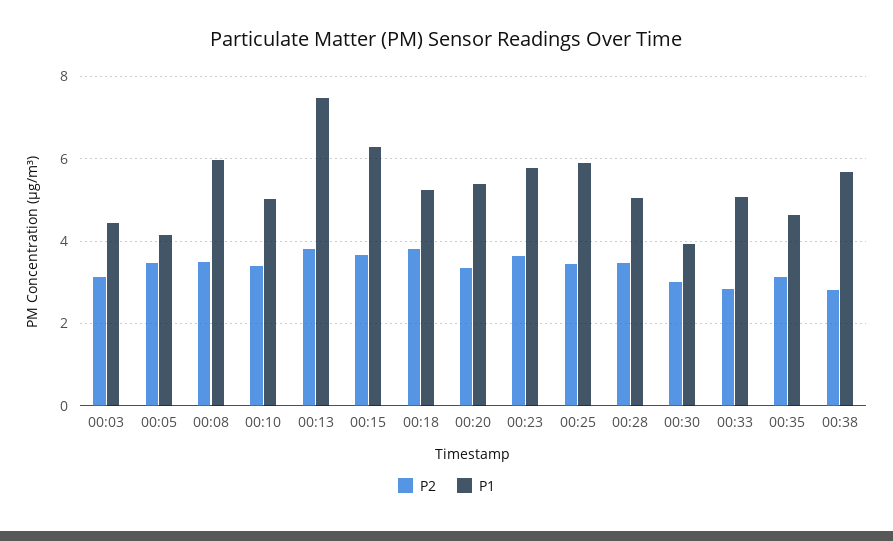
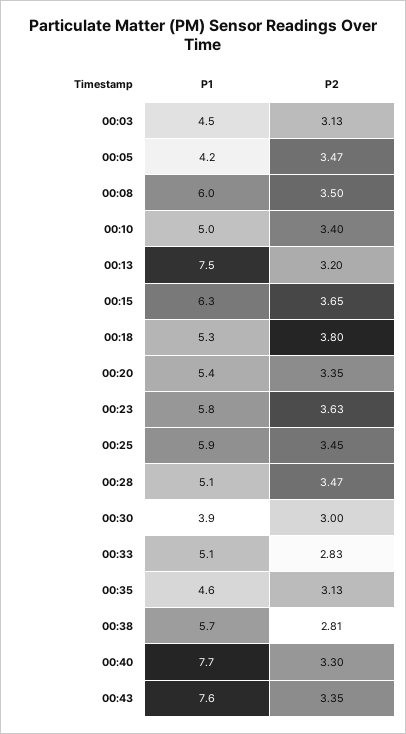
P2, 00:13: 3.8 -> 3.2
P1, 00:40: none -> 7.7
P2, 00:40: none -> 3.3
P1, 00:43: none -> 7.6
P2, 00:43: none -> 3.35

